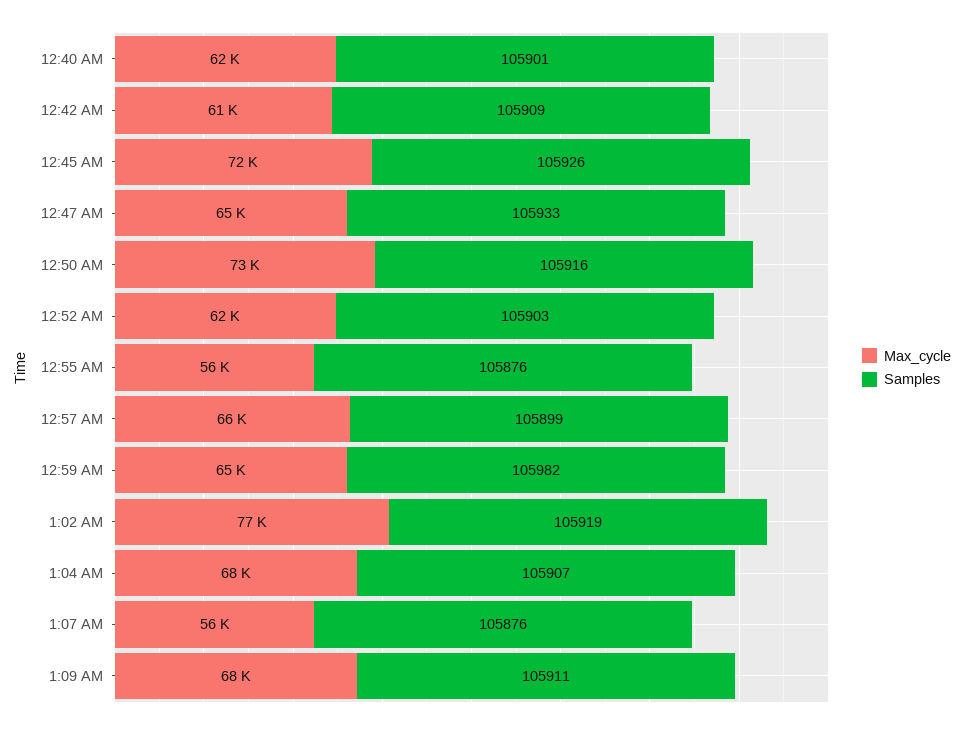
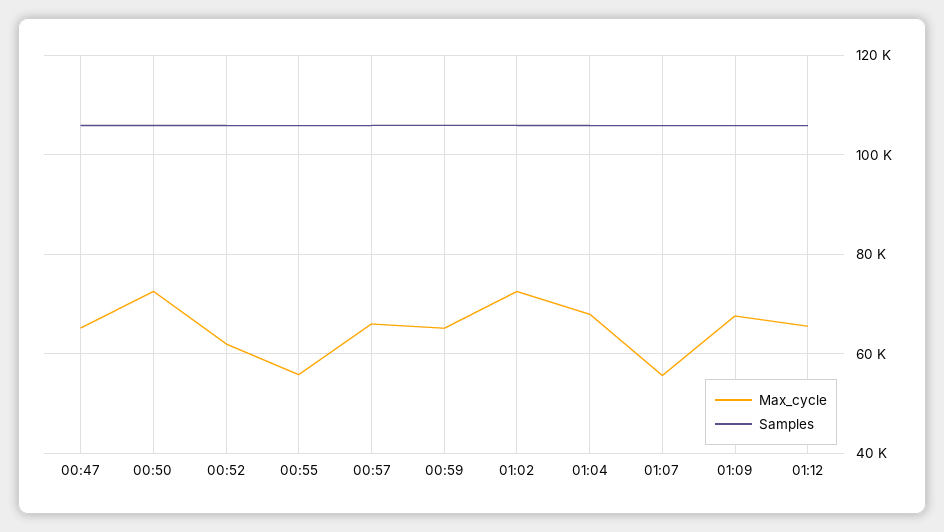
Max_cycle, 12:40 AM: 62000 -> none
Samples, 12:40 AM: 105901 -> none
Max_cycle, 12:42 AM: 61000 -> none
Samples, 12:42 AM: 105909 -> none
Max_cycle, 12:45 AM: 72000 -> none
Samples, 12:45 AM: 105926 -> none
Max_cycle, 1:02 AM: 77000 -> 72000
Max_cycle, 01:12: none -> 66000
Samples, 01:12: none -> 106000

